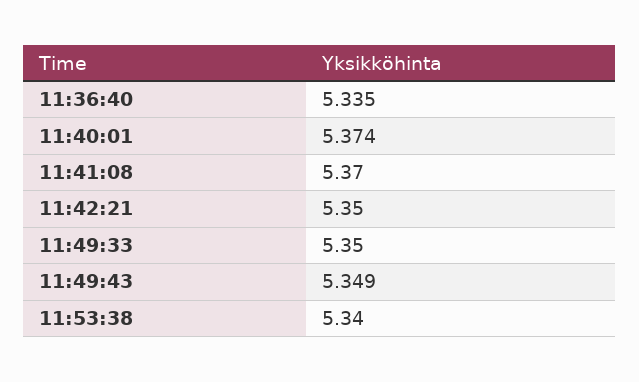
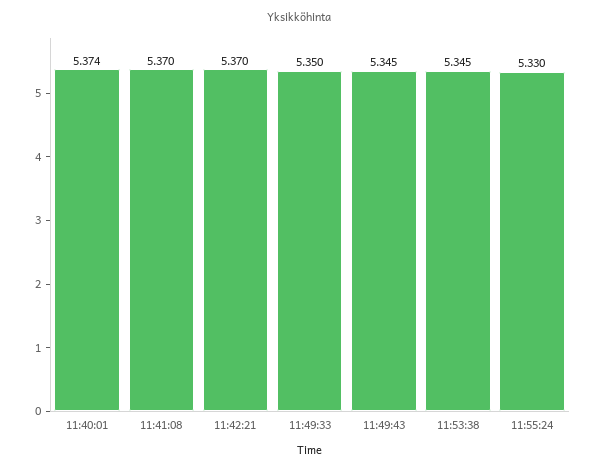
11:36:40: 5.335 -> none
11:42:21: 5.35 -> 5.37
11:49:43: 5.349 -> 5.345
11:53:38: 5.34 -> 5.345
11:55:24: none -> 5.33

